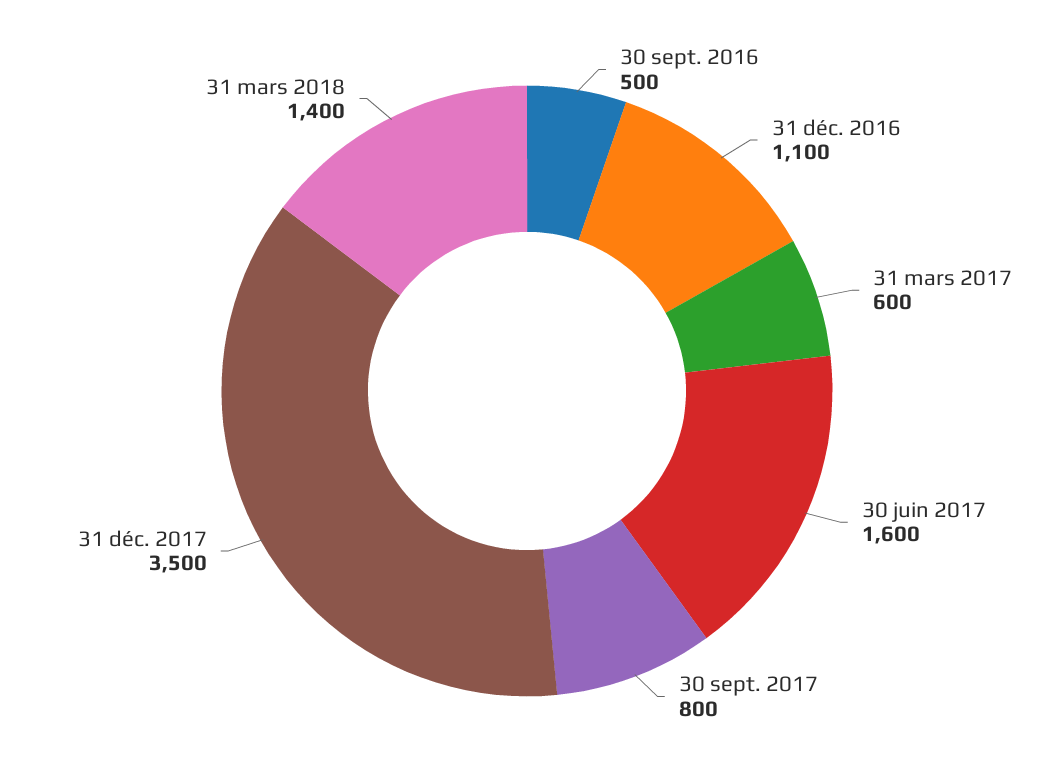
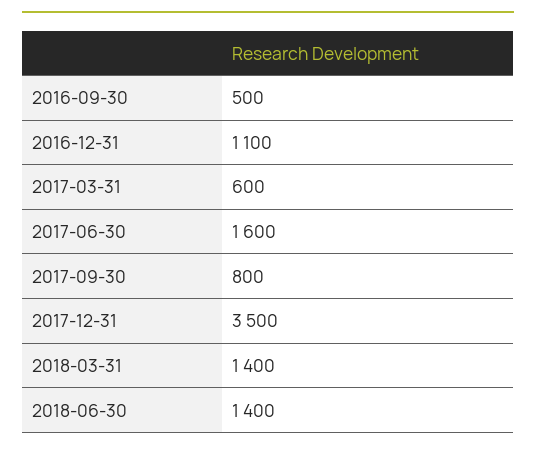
2018-06-30: none -> 1400

